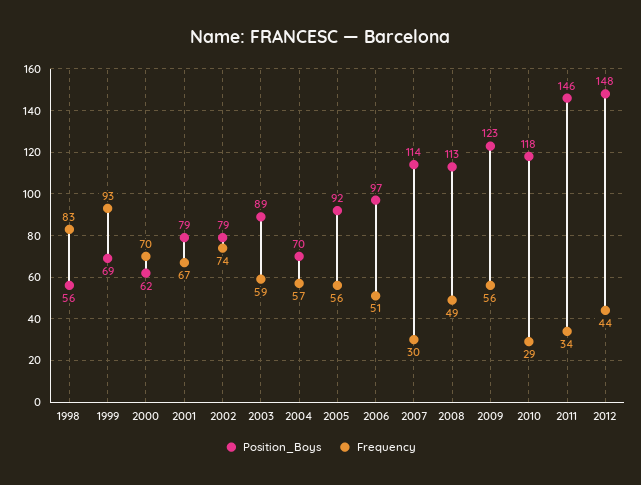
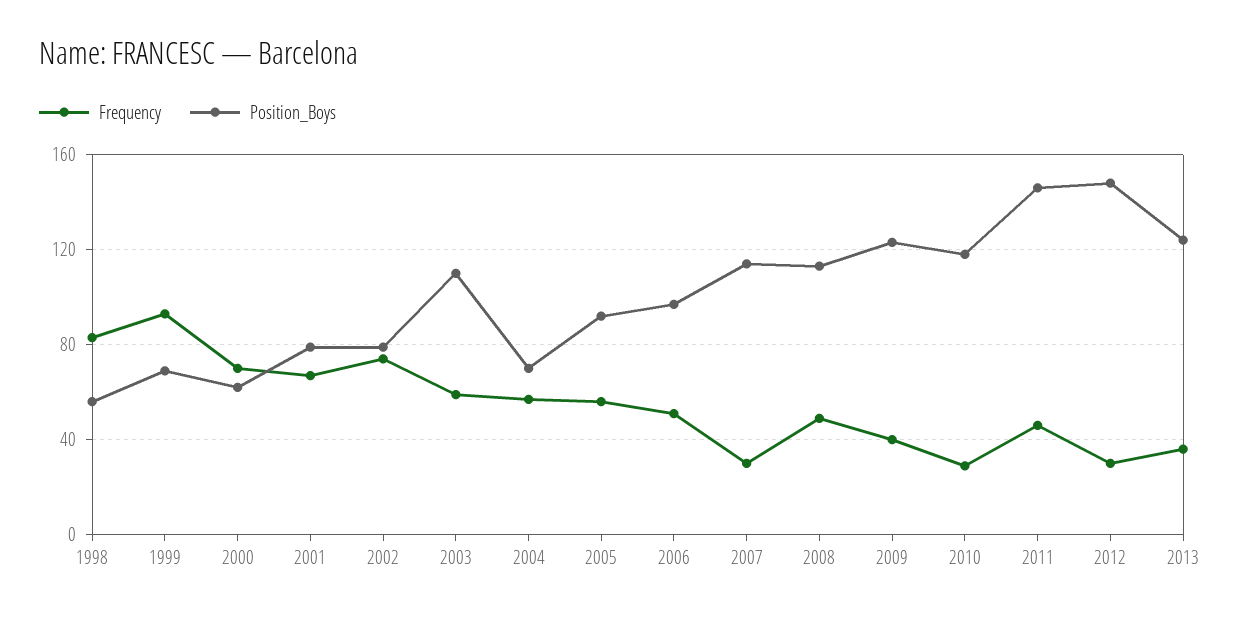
Position_Boys, 2003: 89 -> 110
Frequency, 2009: 56 -> 40
Frequency, 2011: 34 -> 45
Frequency, 2012: 44 -> 30
Frequency, 2013: none -> 35
Position_Boys, 2013: none -> 125

